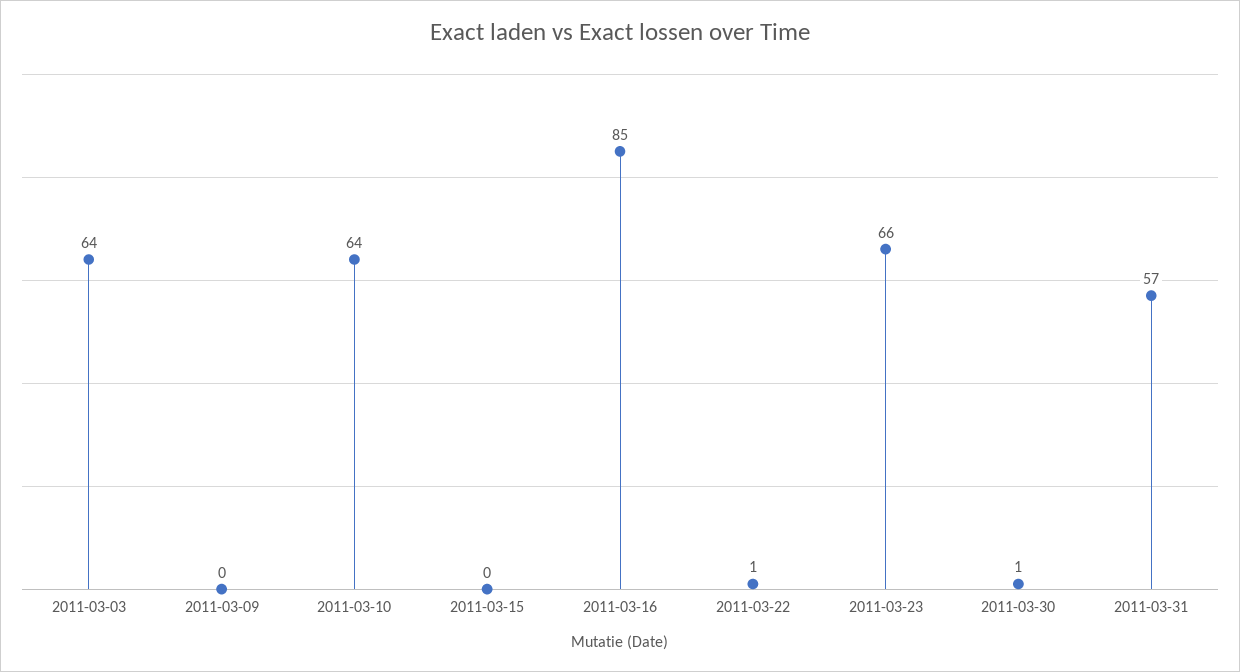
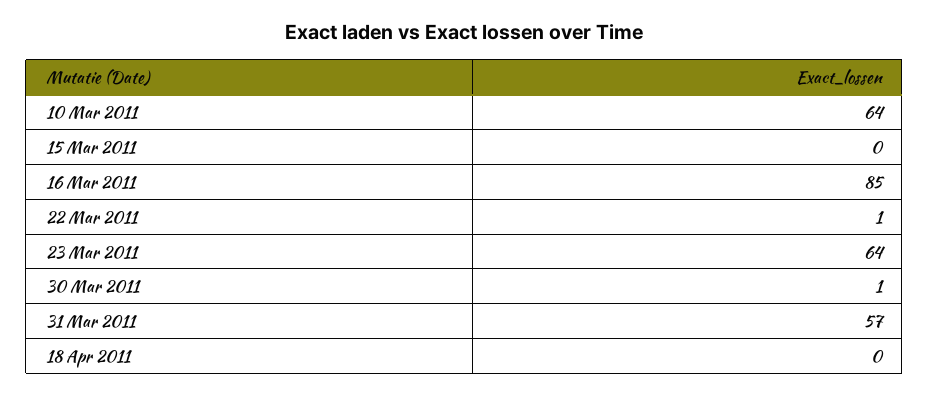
2011-03-03: 64 -> none
2011-03-09: 0 -> none
2011-03-23: 66 -> 64
18 Apr 2011: none -> 0

